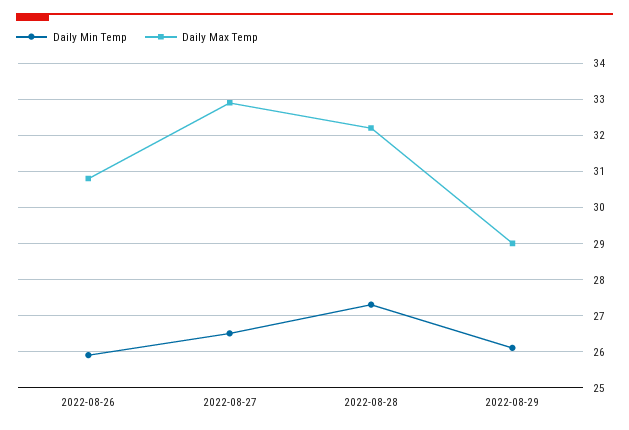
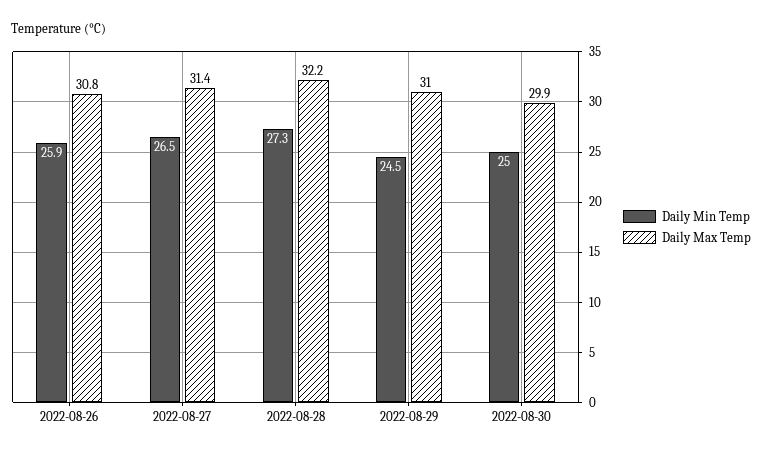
Daily Max Temp, 2022-08-27: 33 -> 31.4
Daily Min Temp, 2022-08-29: 26 -> 24.5
Daily Max Temp, 2022-08-29: 29 -> 31
Daily Min Temp, 2022-08-30: none -> 25
Daily Max Temp, 2022-08-30: none -> 29.9

